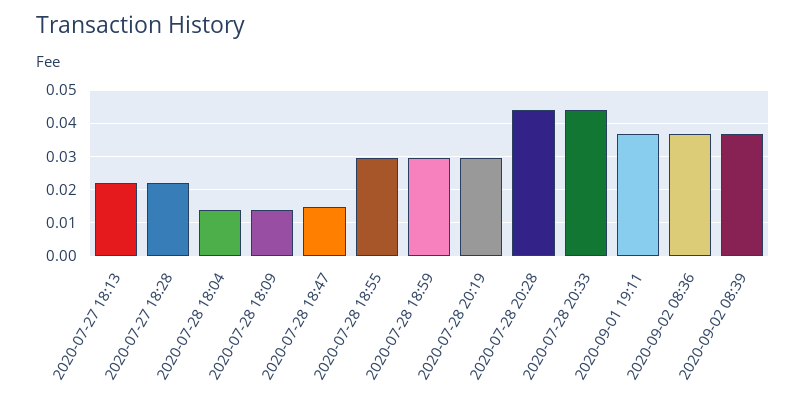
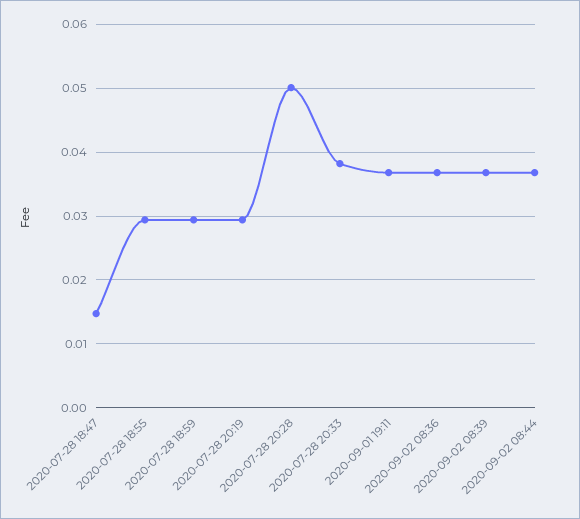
2020-07-27 18:13: 0.022 -> none
2020-07-27 18:28: 0.022 -> none
2020-07-28 18:04: 0.014 -> none
2020-07-28 18:09: 0.014 -> none
2020-07-28 20:28: 0.044 -> 0.05
2020-07-28 20:33: 0.044 -> 0.038
2020-09-02 08:44: none -> 0.037

